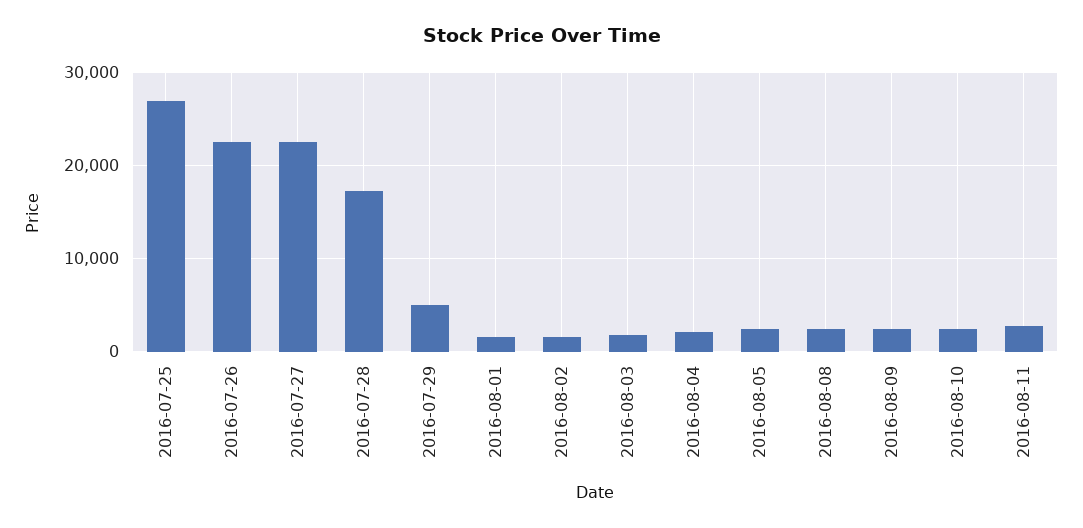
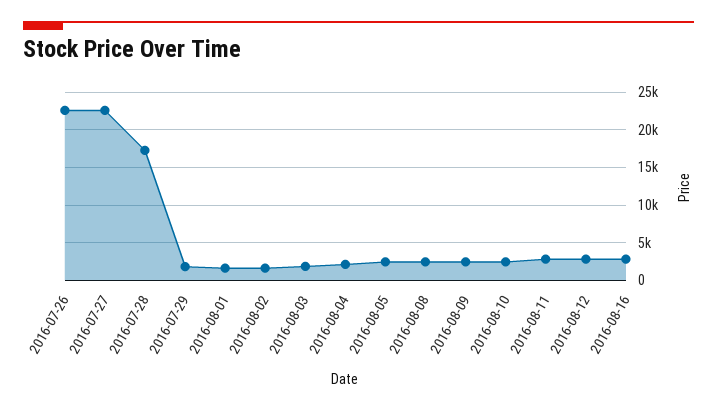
2016-07-25: 27000 -> none
2016-07-29: 5000 -> 2000
2016-08-12: none -> 3000
2016-08-16: none -> 3000

